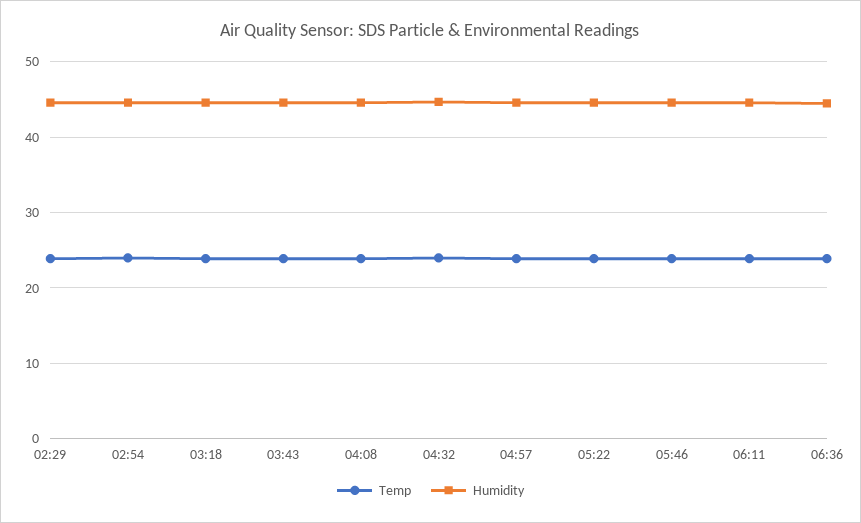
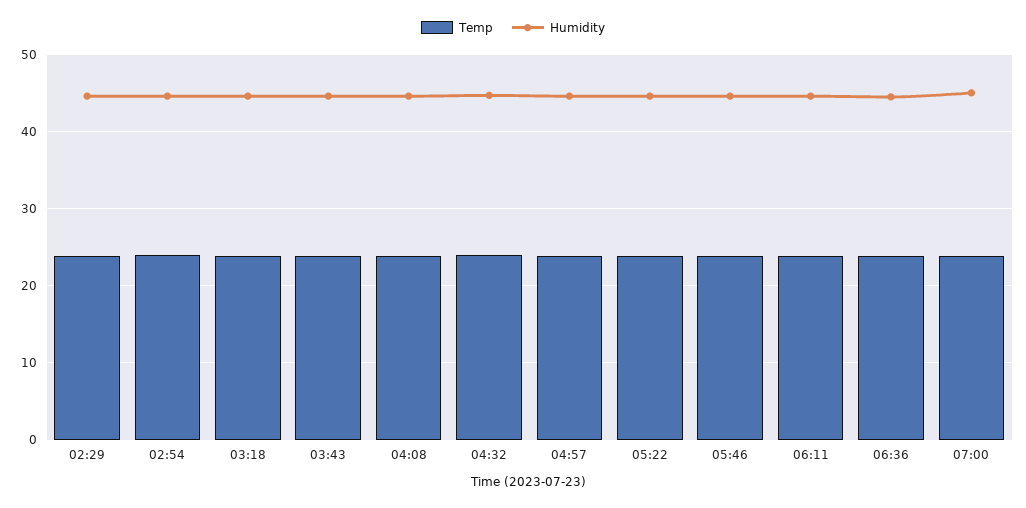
Temp, 07:00: none -> 24
Humidity, 07:00: none -> 45

